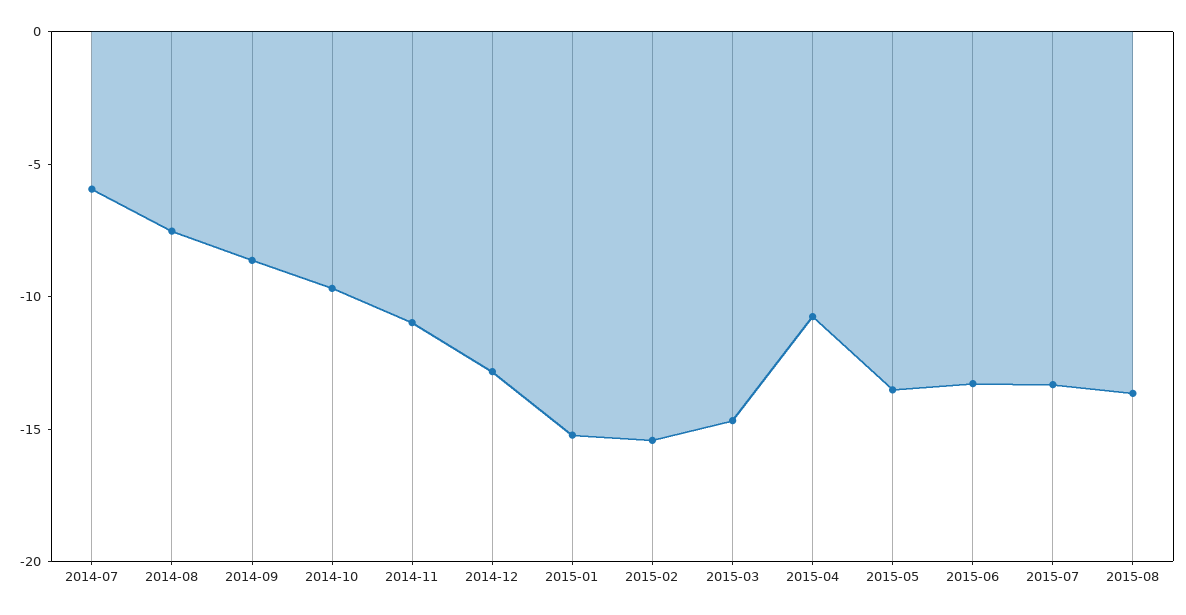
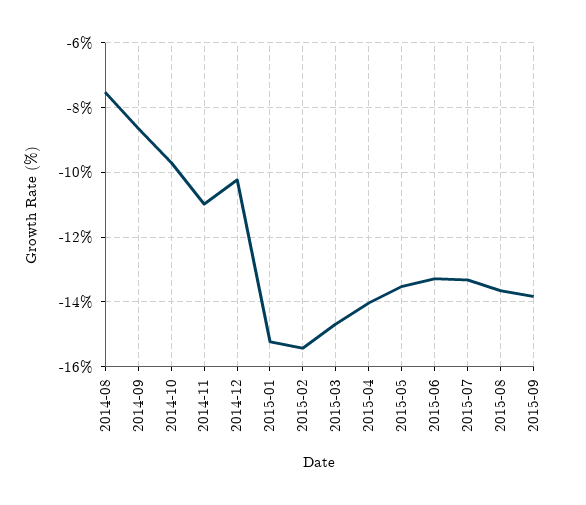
2014-07: -6 -> none
2014-12: -13 -> -10.2
2015-04: -11 -> -14
2015-09: none -> -13.8

